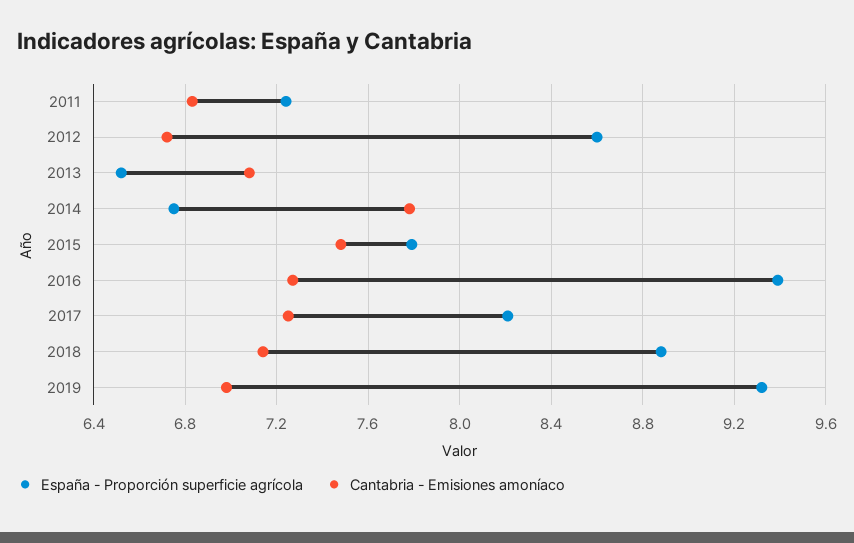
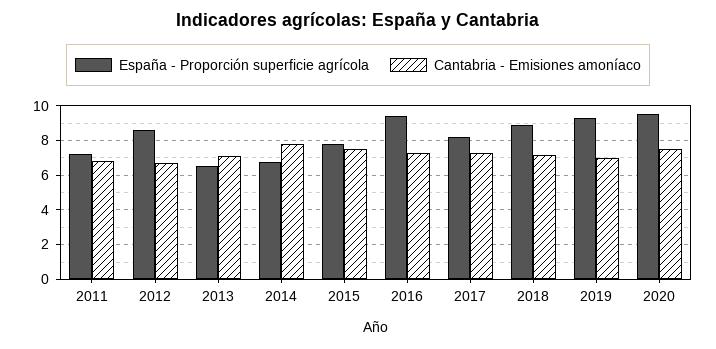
España - Proporción superficie agrícola, 2020: none -> 9.5
Cantabria - Emisiones amoníaco, 2020: none -> 7.5

